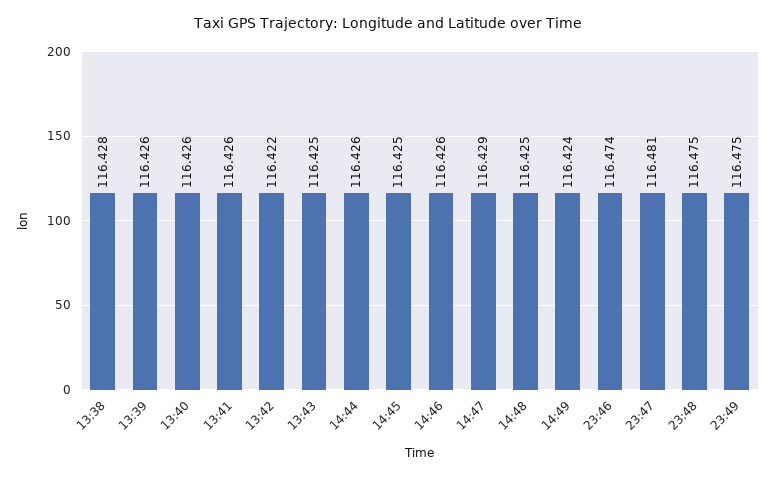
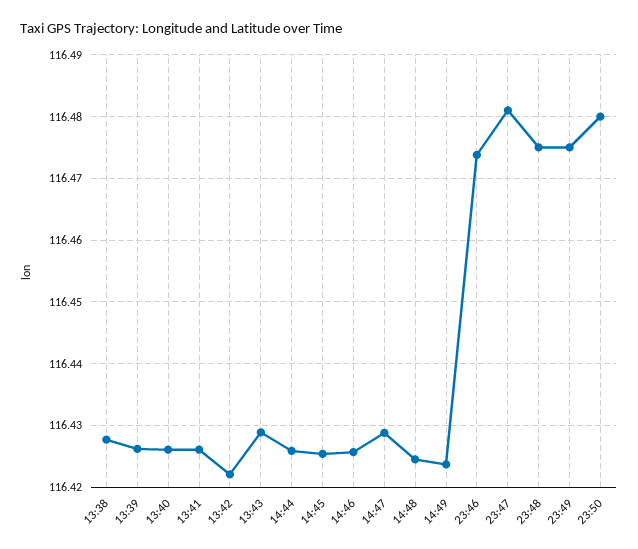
13:43: 116.425 -> 116.429
23:50: none -> 116.48

